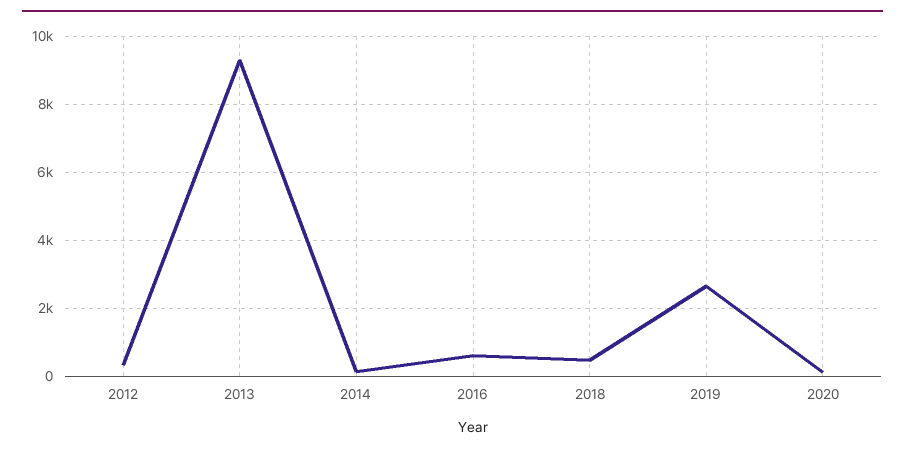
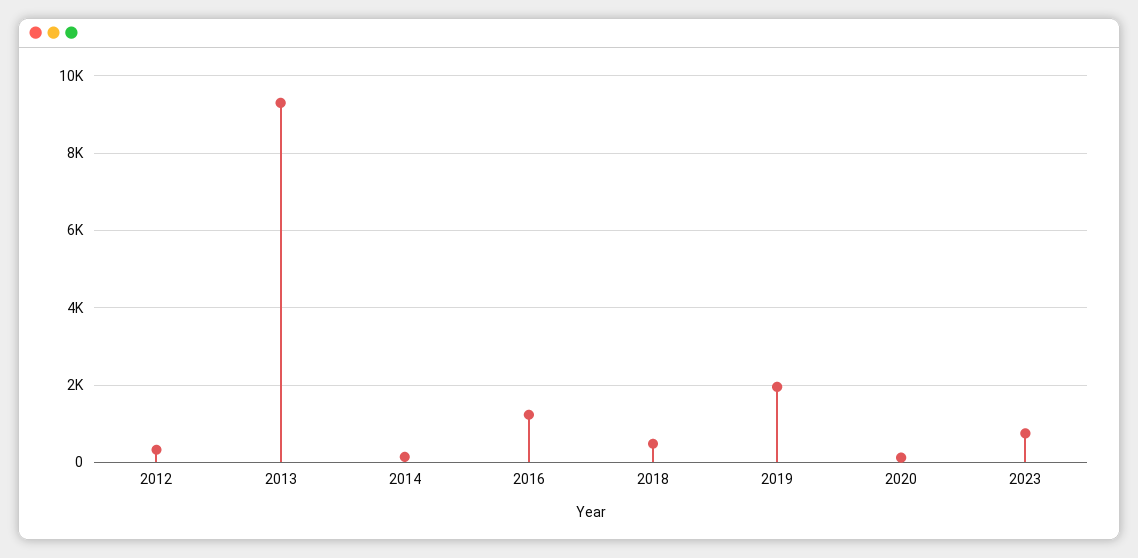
2016: 600 -> 1200
2019: 2600 -> 2000
2023: none -> 800

